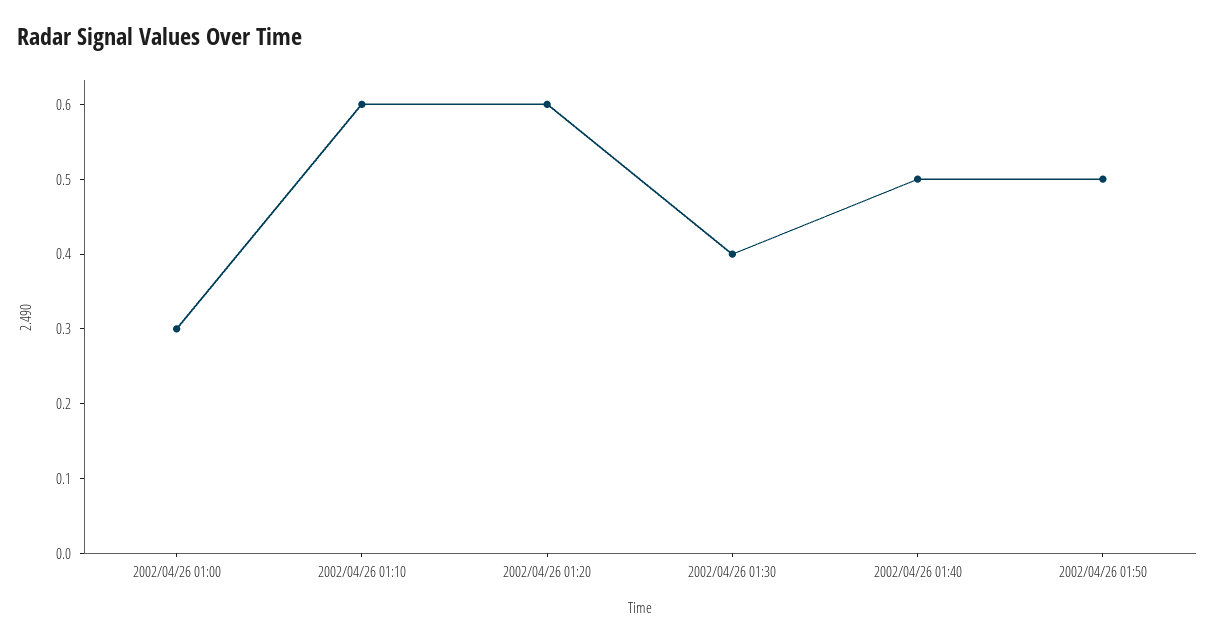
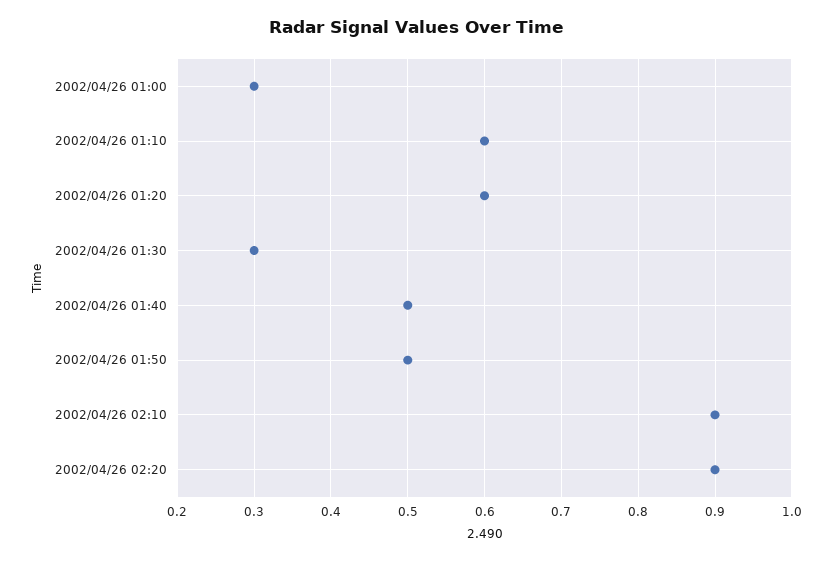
2002/04/26 01:30: 0.4 -> 0.3
2002/04/26 02:10: none -> 0.9
2002/04/26 02:20: none -> 0.9

